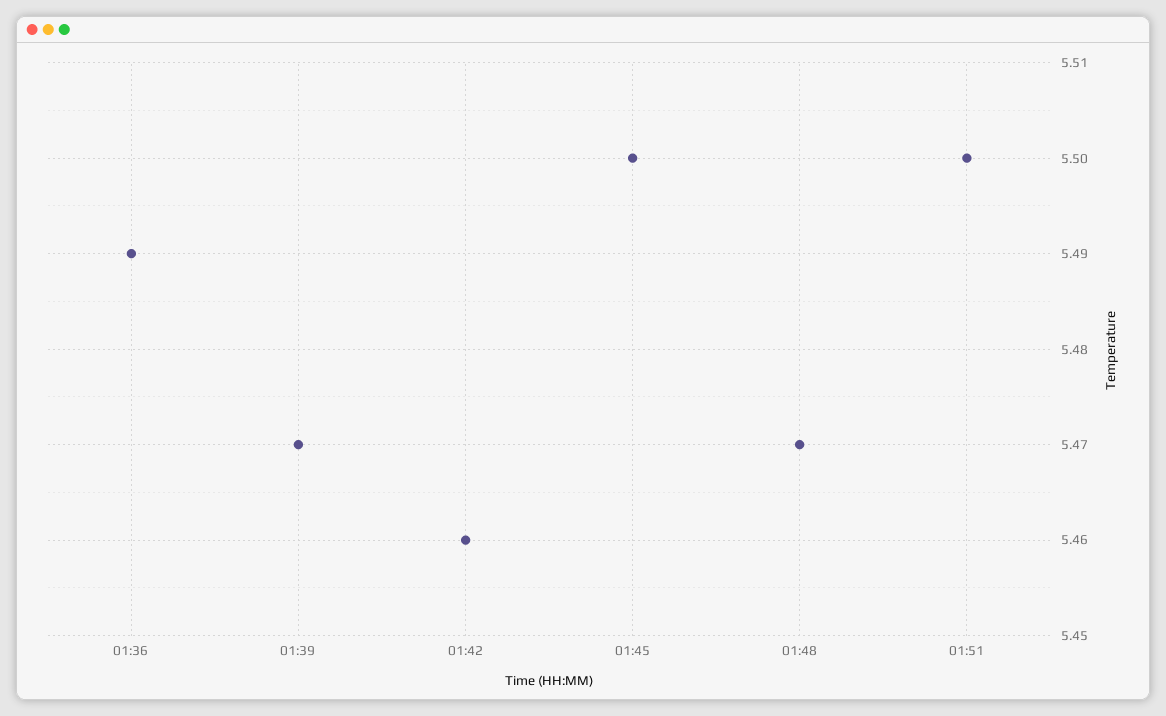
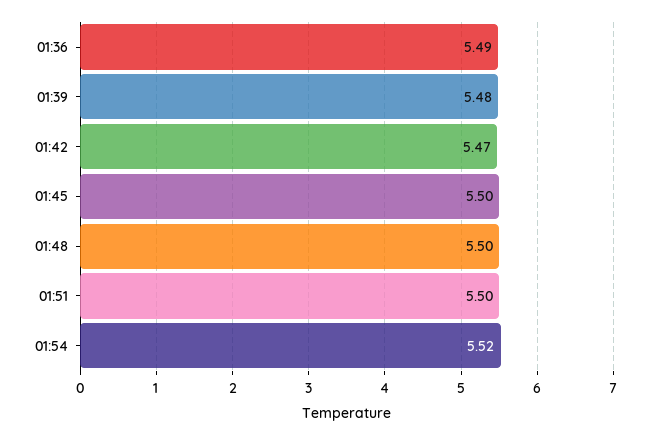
01:39: 5.47 -> 5.48
01:42: 5.46 -> 5.47
01:48: 5.47 -> 5.5
01:54: none -> 5.52

